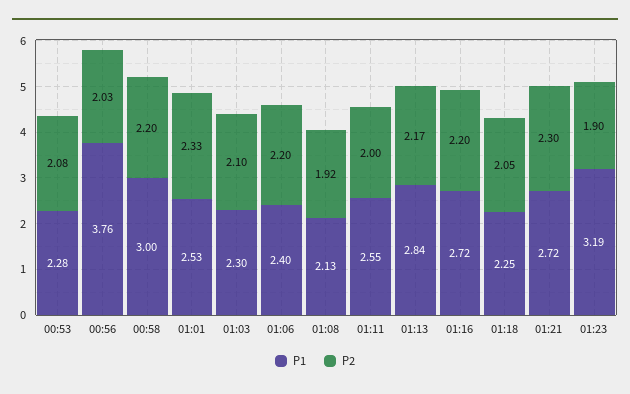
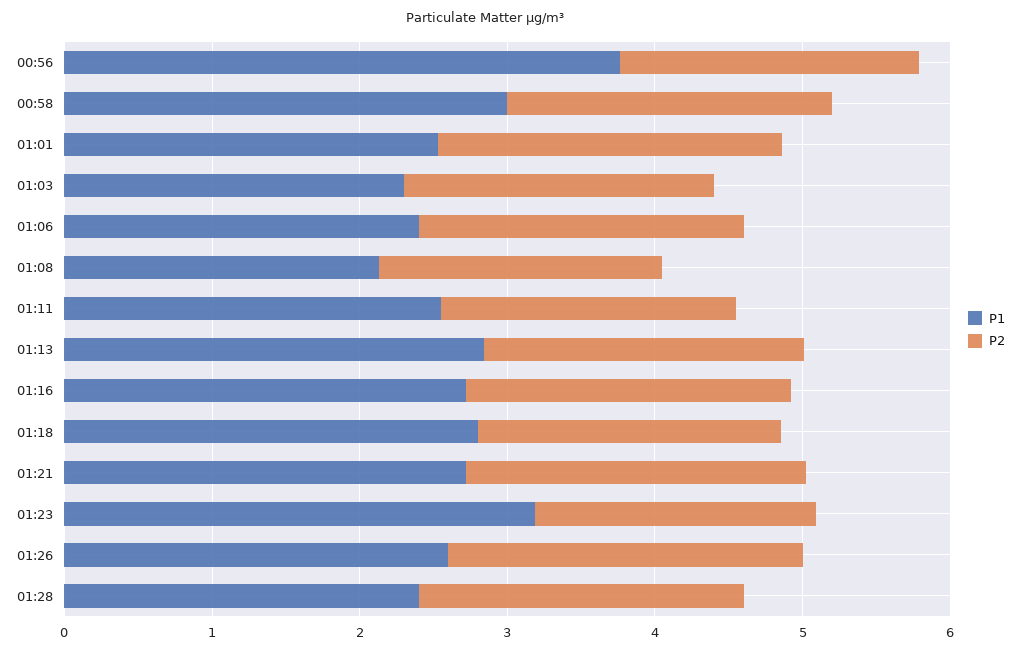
P1, 00:53: 2.28 -> none
P2, 00:53: 2.08 -> none
P1, 01:18: 2.25 -> 2.8
P1, 01:26: none -> 2.6
P2, 01:26: none -> 2.4
P1, 01:28: none -> 2.4
P2, 01:28: none -> 2.2

